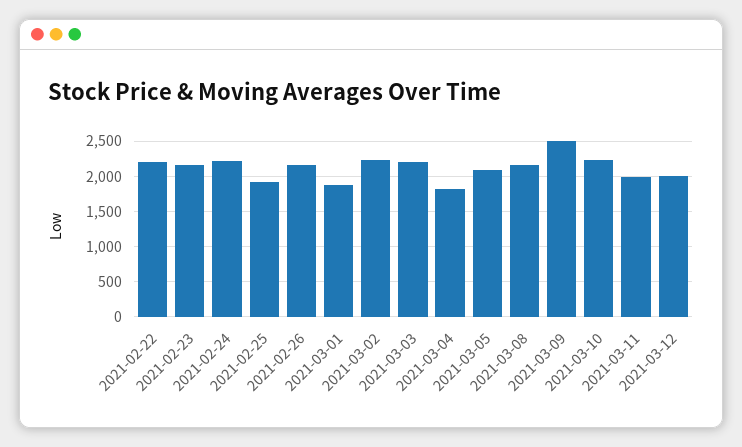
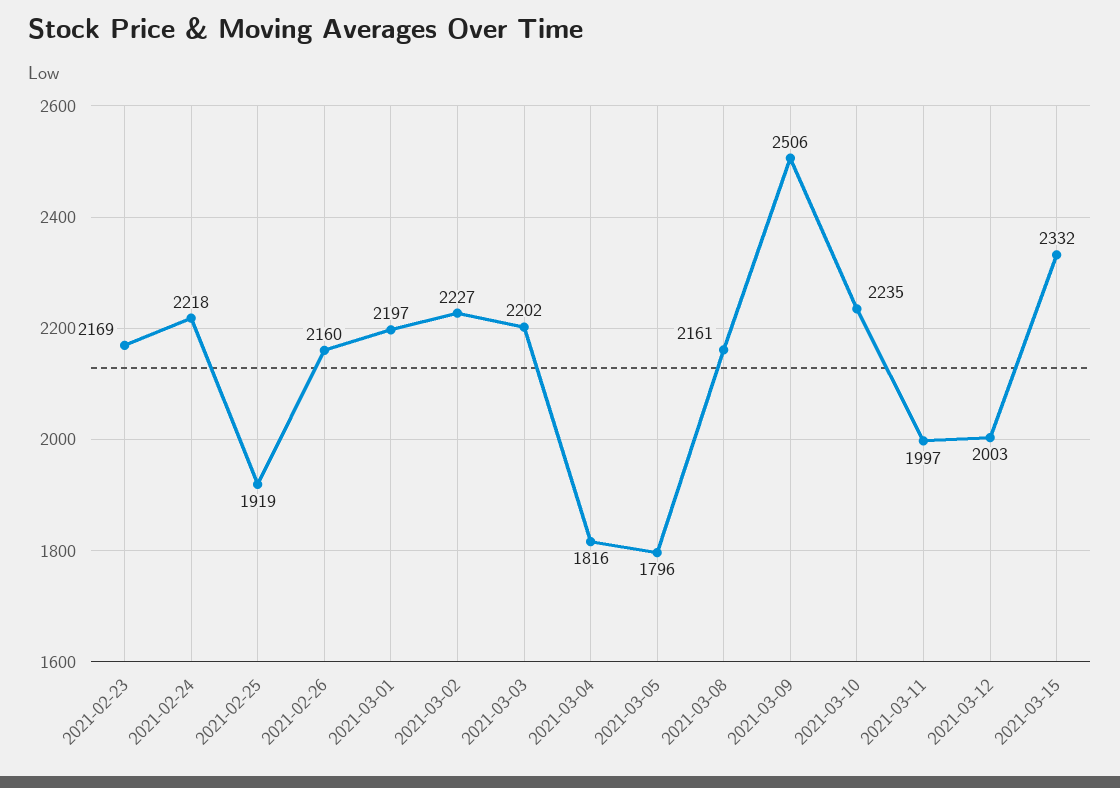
2021-02-22: 2200 -> none
2021-03-01: 1900 -> 2197
2021-03-05: 2100 -> 1796
2021-03-15: none -> 2332

